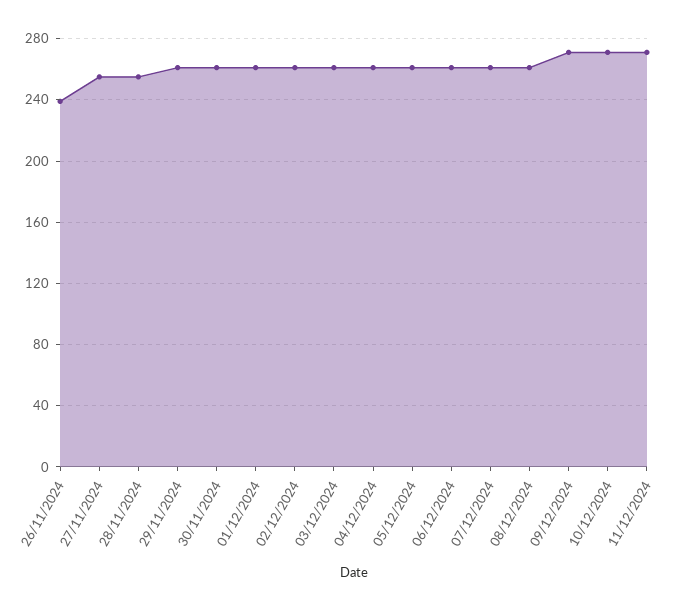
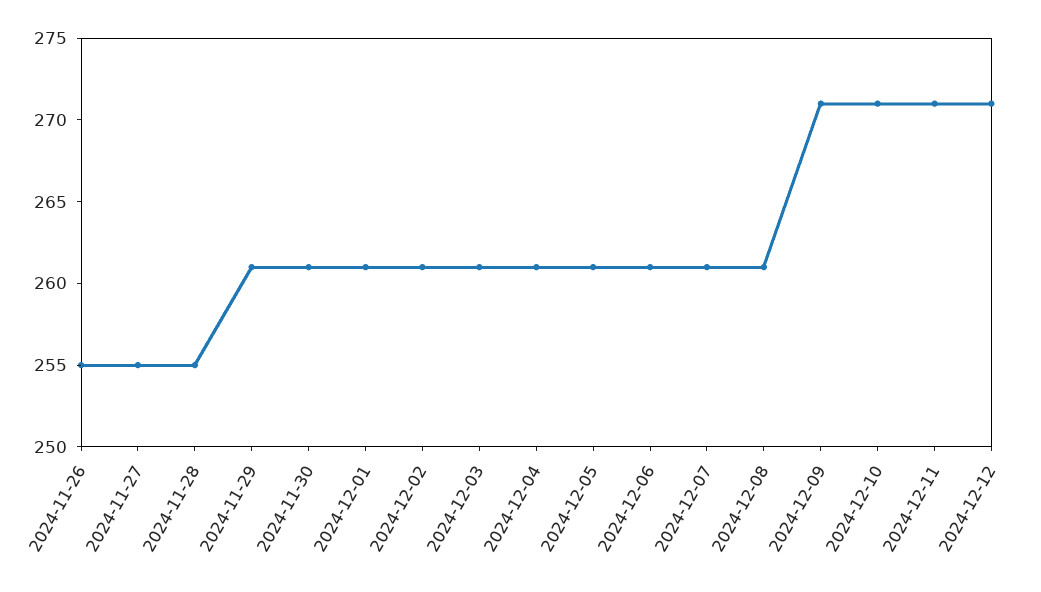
26/11/2024: 240 -> 255
2024-12-12: none -> 271

